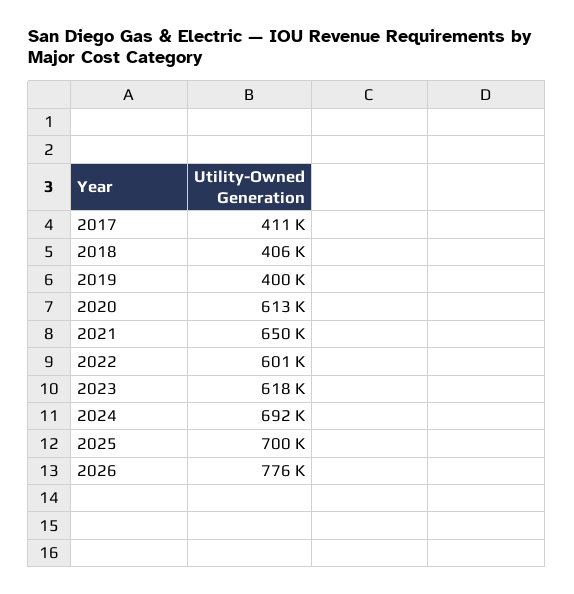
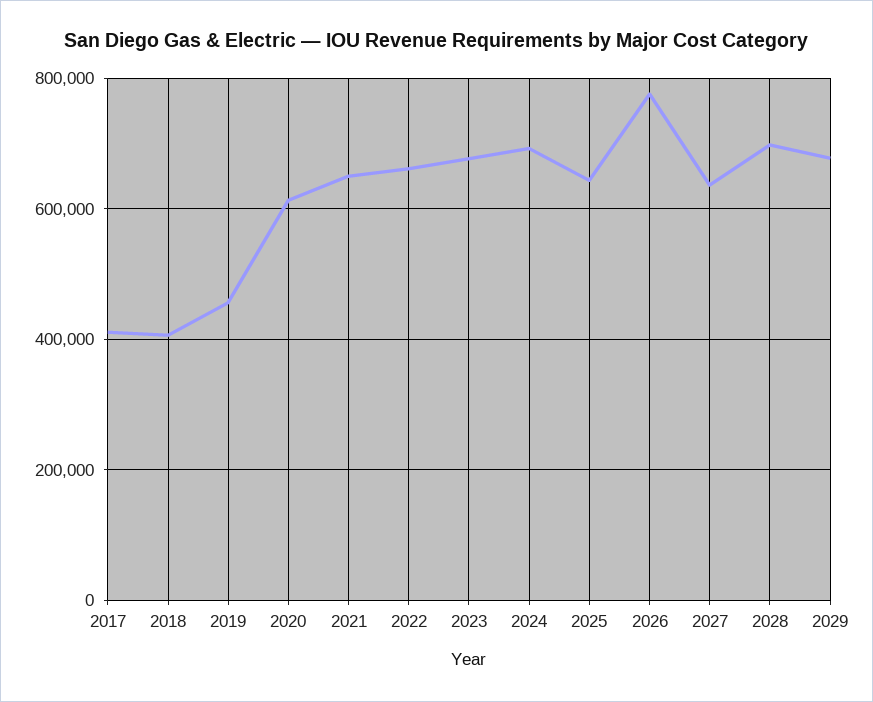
2019: 400000 -> 460000
2022: 601000 -> 660000
2023: 618000 -> 680000
2025: 700000 -> 640000
2027: none -> 640000
2028: none -> 700000
2029: none -> 680000

